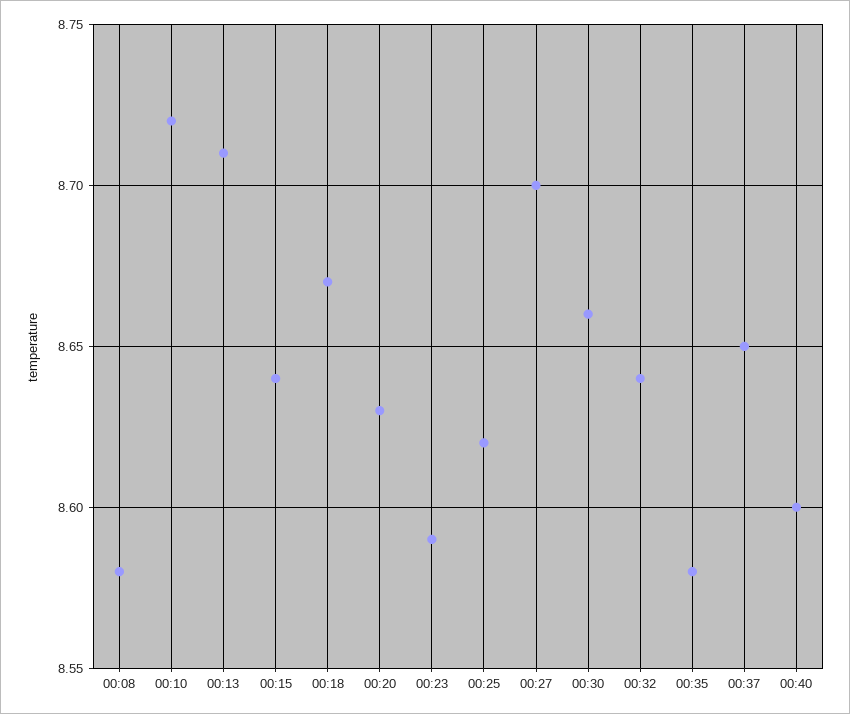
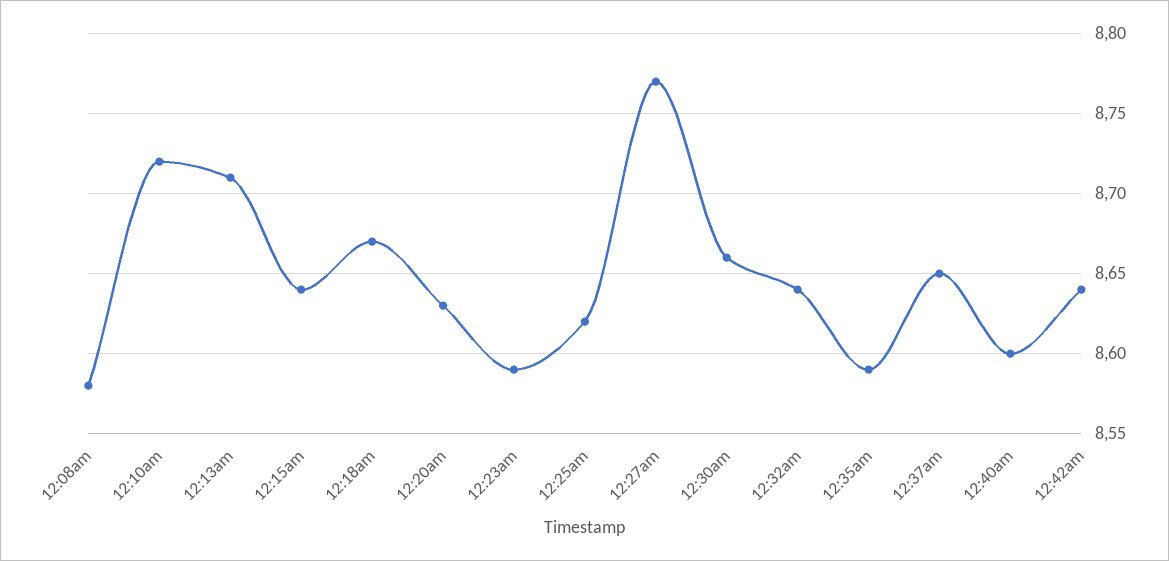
00:27: 8.7 -> 8.77
00:35: 8.58 -> 8.59
12:42am: none -> 8.64

